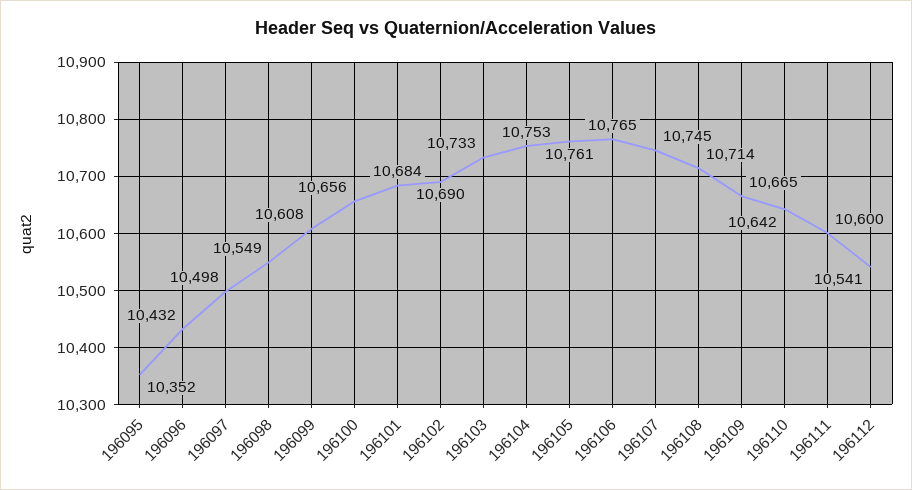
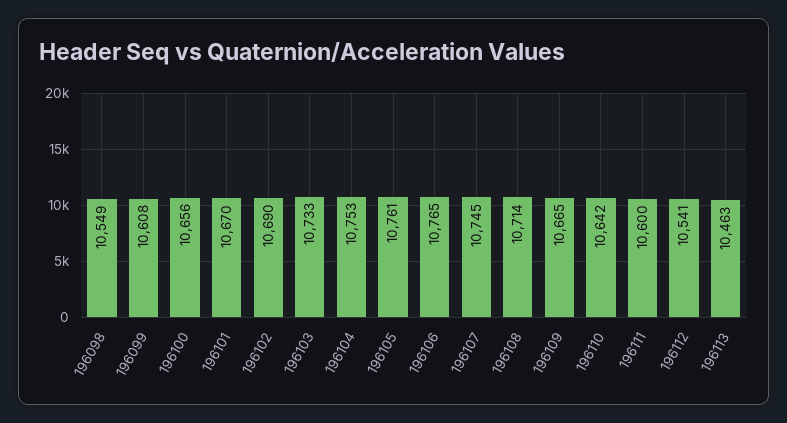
196095: 10352 -> none
196096: 10432 -> none
196097: 10498 -> none
196101: 10684 -> 10670
196113: none -> 10463

